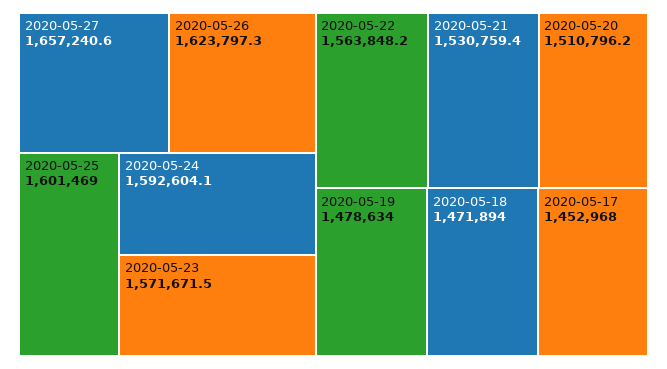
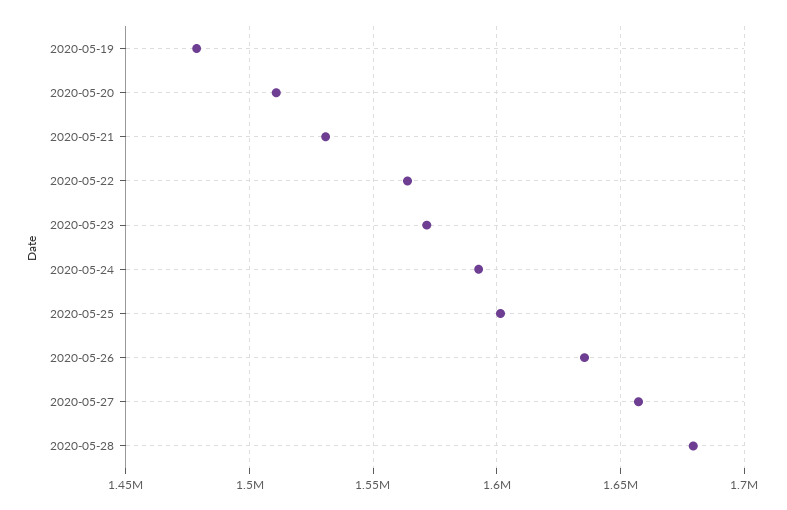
2020-05-26: 1623797.3 -> 1635000
2020-05-18: 1471894 -> none
2020-05-17: 1452968 -> none
2020-05-28: none -> 1680000

